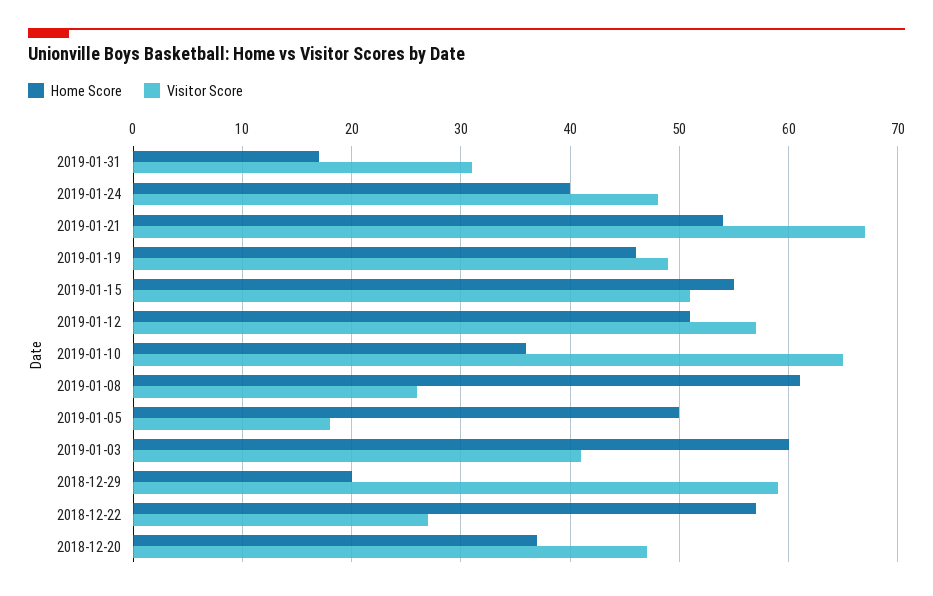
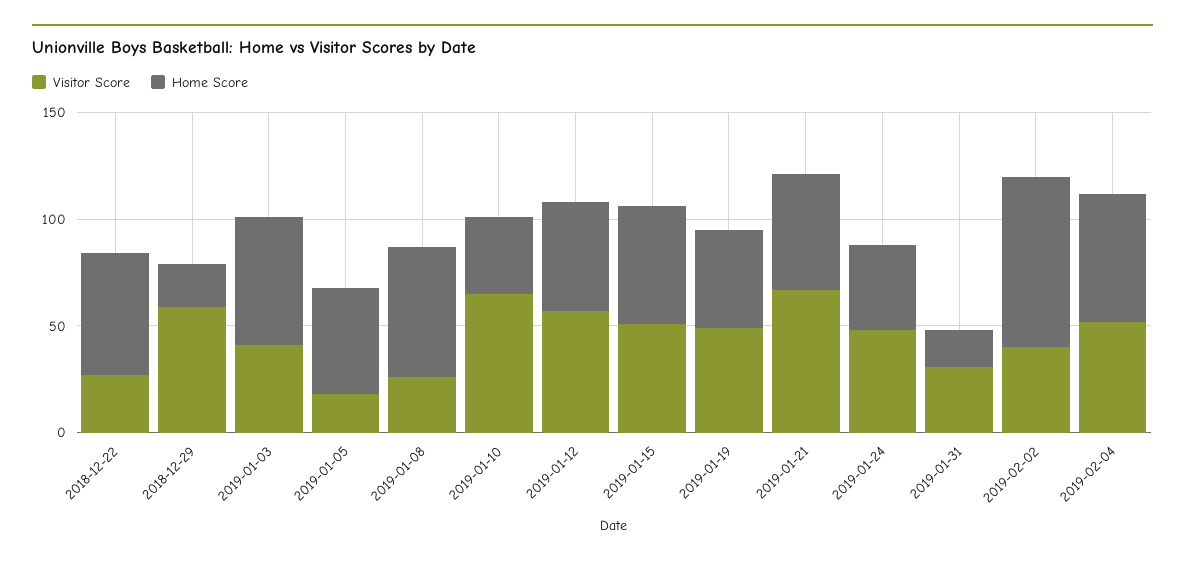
Home Score, 2018-12-20: 37 -> none
Visitor Score, 2018-12-20: 47 -> none
Visitor Score, 2019-02-02: none -> 40
Home Score, 2019-02-02: none -> 80
Visitor Score, 2019-02-04: none -> 50
Home Score, 2019-02-04: none -> 60

